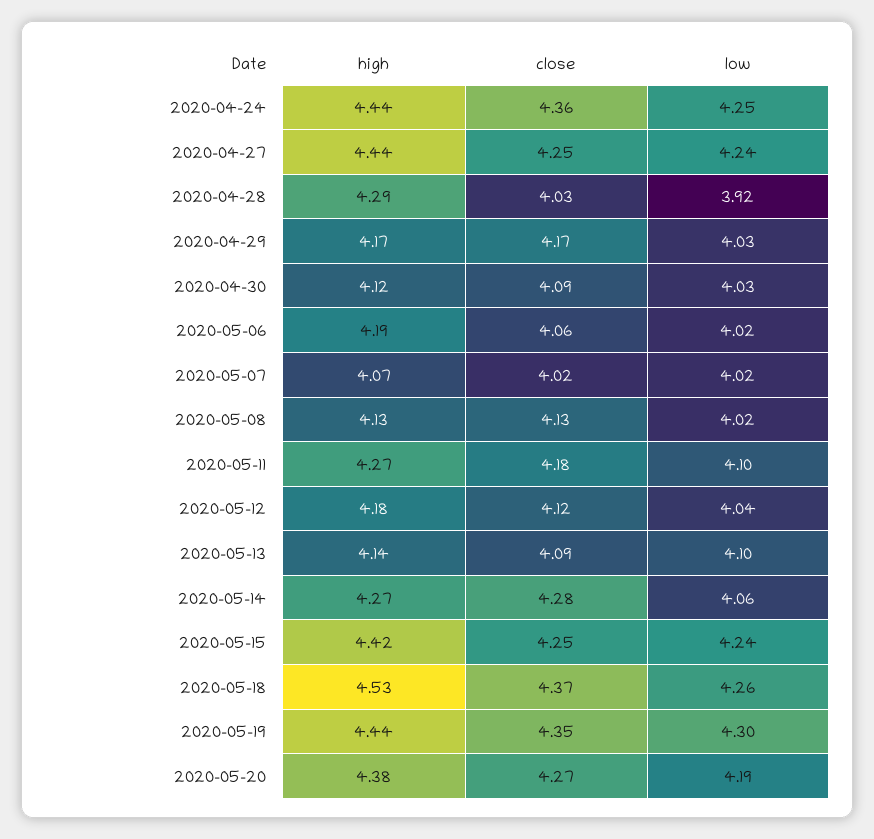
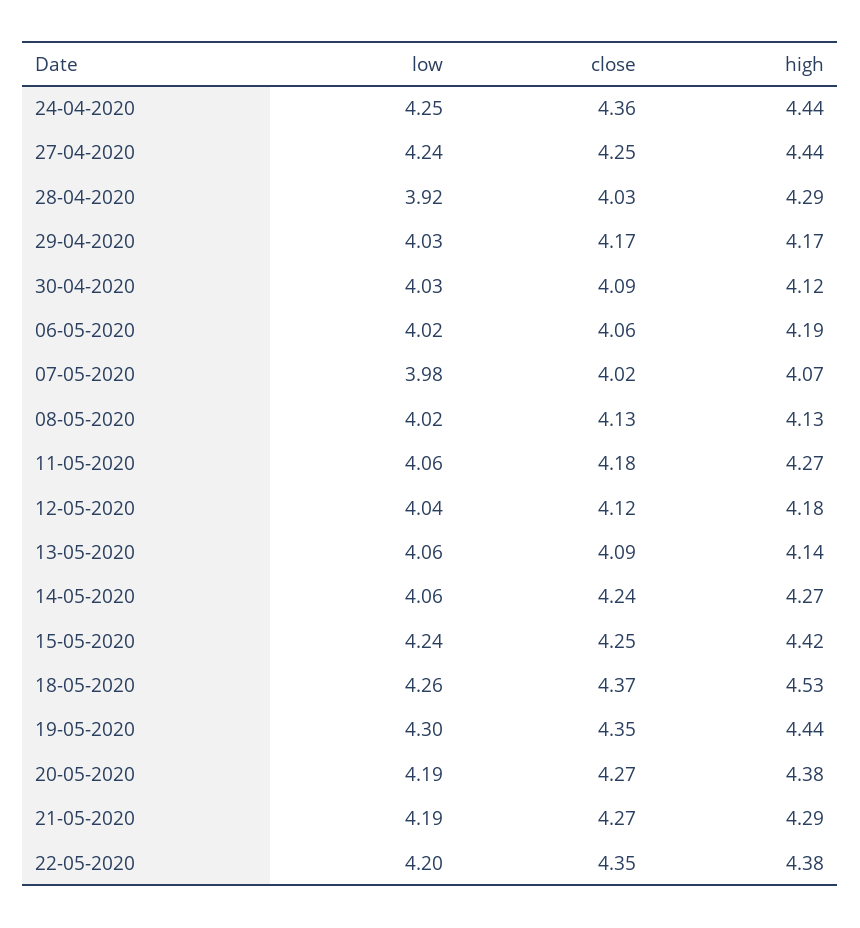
low, 2020-05-07: 4.02 -> 3.98
low, 2020-05-11: 4.1 -> 4.06
low, 2020-05-13: 4.1 -> 4.06
close, 2020-05-14: 4.28 -> 4.24
low, 21-05-2020: none -> 4.19
close, 21-05-2020: none -> 4.27
high, 21-05-2020: none -> 4.29
low, 22-05-2020: none -> 4.2
close, 22-05-2020: none -> 4.35
high, 22-05-2020: none -> 4.38

